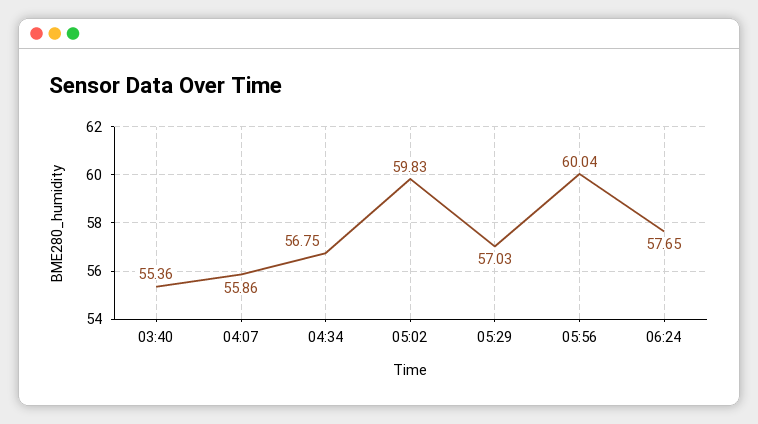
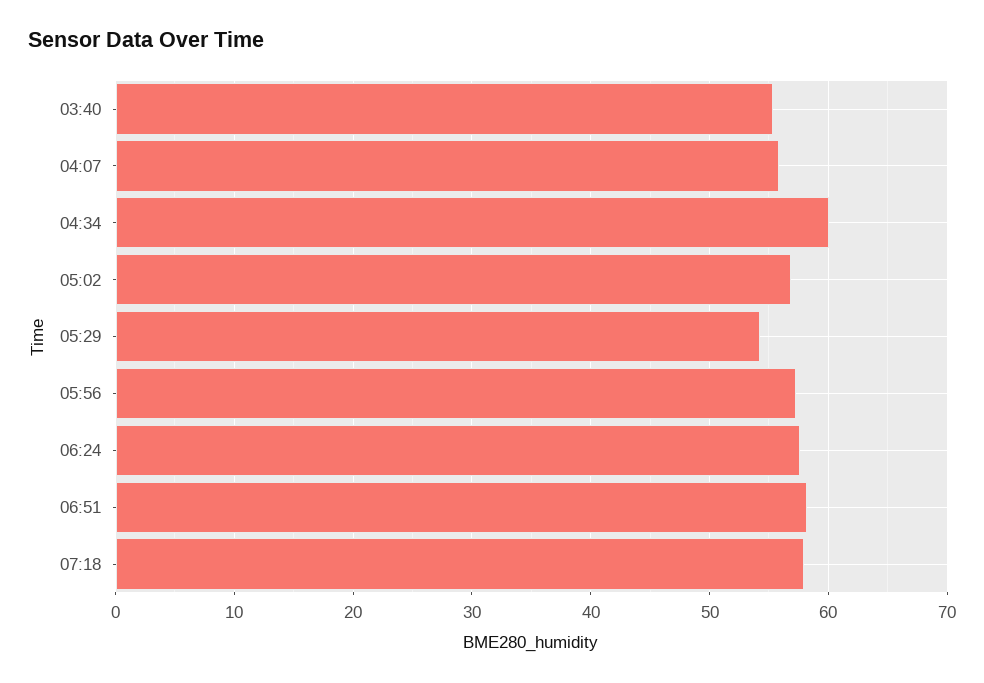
04:34: 56.75 -> 60
05:02: 59.83 -> 57
05:29: 57.03 -> 54
05:56: 60.04 -> 57
06:51: none -> 58
07:18: none -> 58

